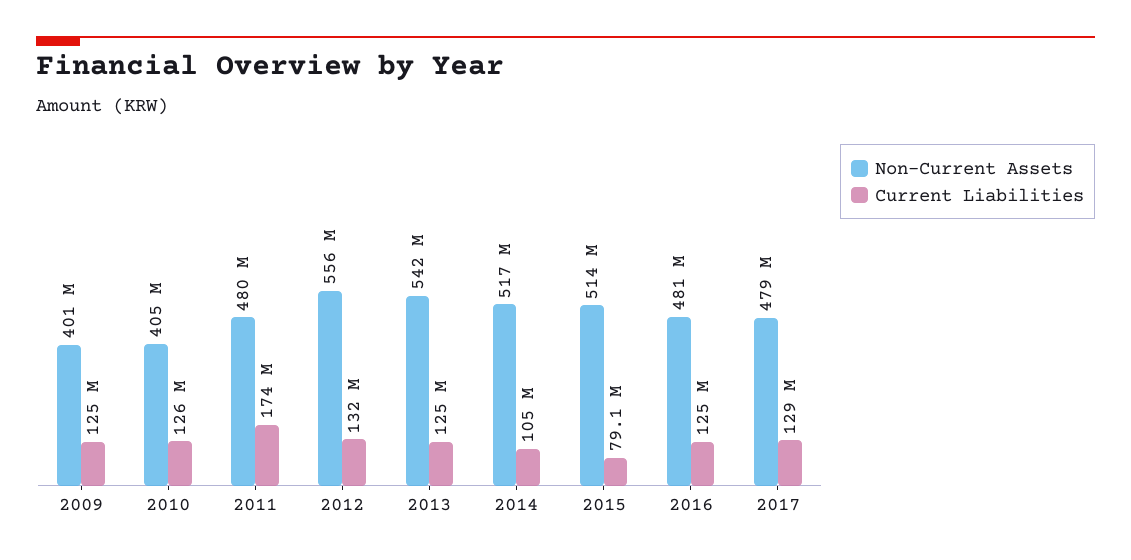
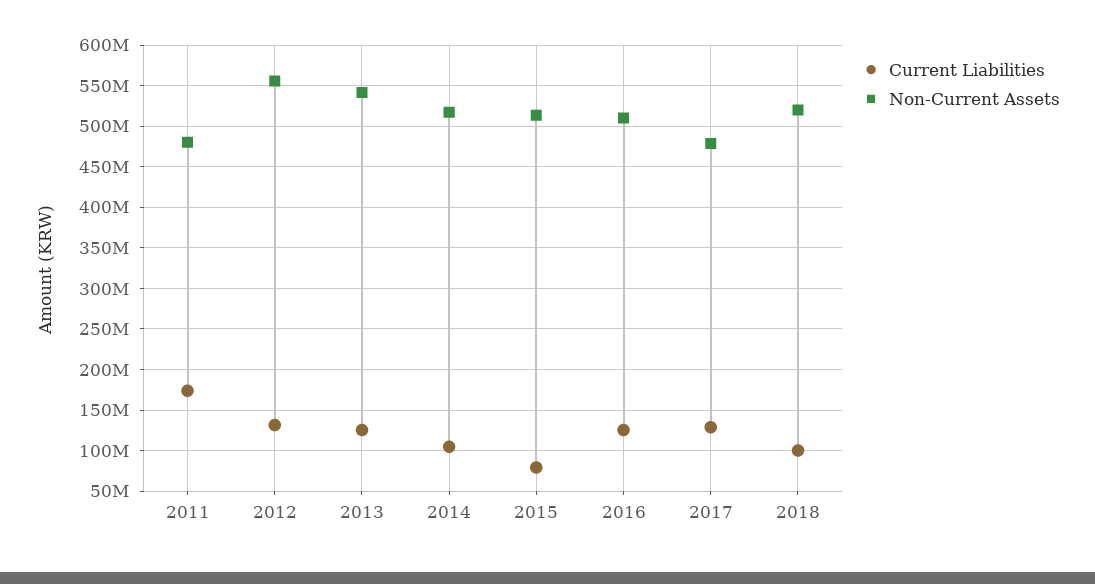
Non-Current Assets, 2009: 401000000 -> none
Current Liabilities, 2009: 125000000 -> none
Non-Current Assets, 2010: 405000000 -> none
Current Liabilities, 2010: 126000000 -> none
Non-Current Assets, 2016: 481000000 -> 510000000
Current Liabilities, 2018: none -> 100000000
Non-Current Assets, 2018: none -> 520000000

